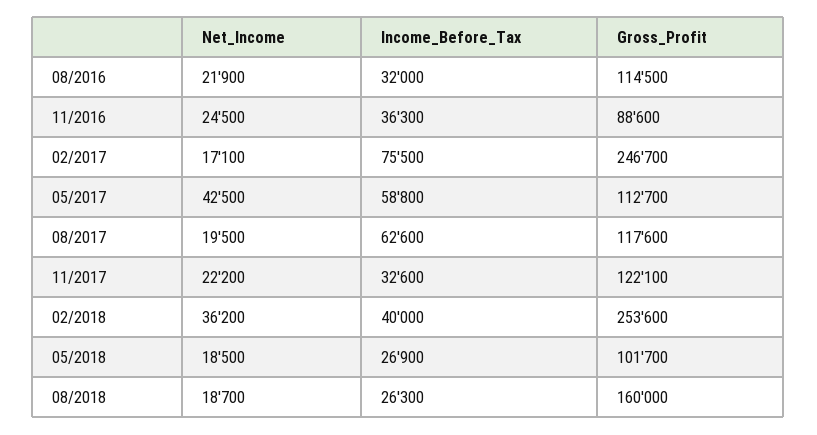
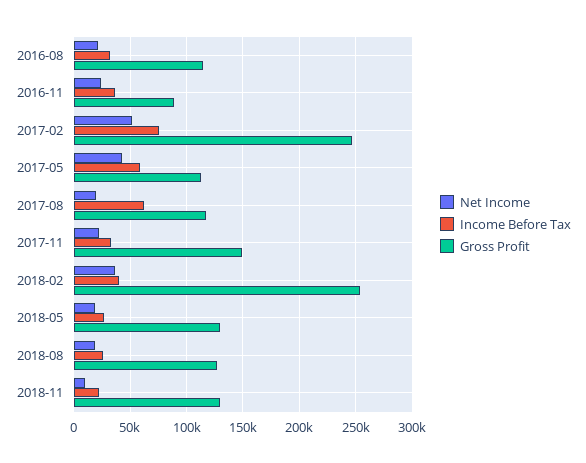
Net_Income, 02/2017: 17100 -> 50000
Gross_Profit, 11/2017: 122100 -> 150000
Gross_Profit, 05/2018: 101700 -> 130000
Gross_Profit, 08/2018: 160000 -> 130000
Net_Income, 2018-11: none -> 10000
Income_Before_Tax, 2018-11: none -> 20000
Gross_Profit, 2018-11: none -> 130000

